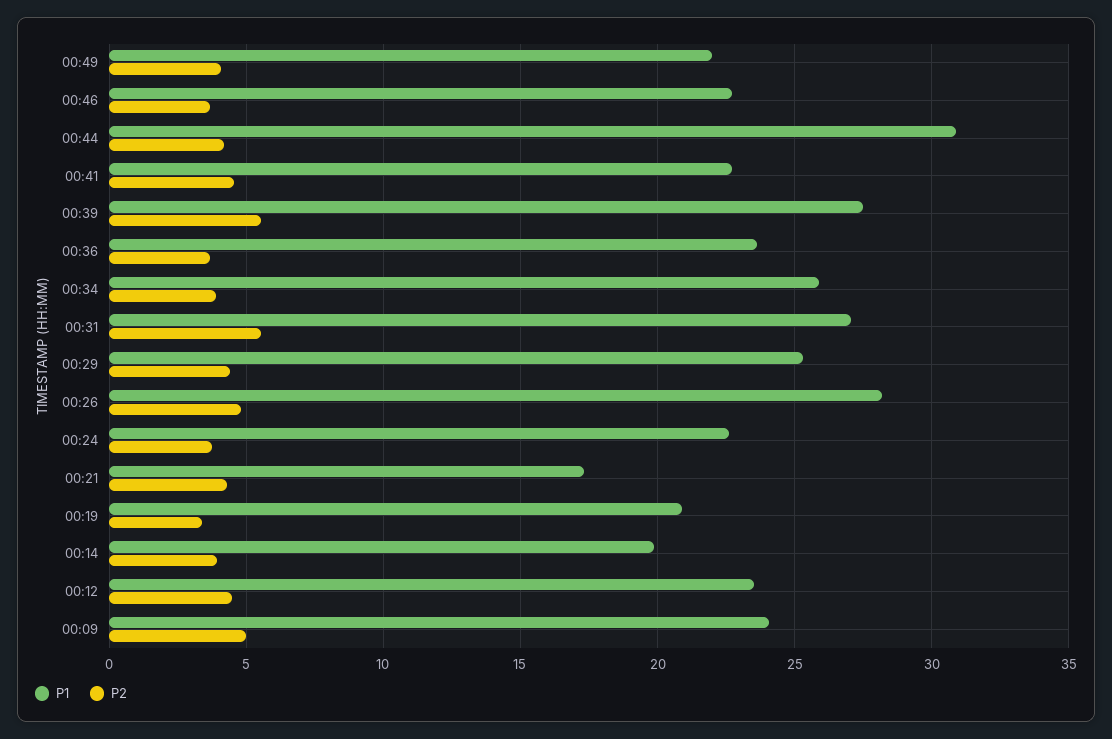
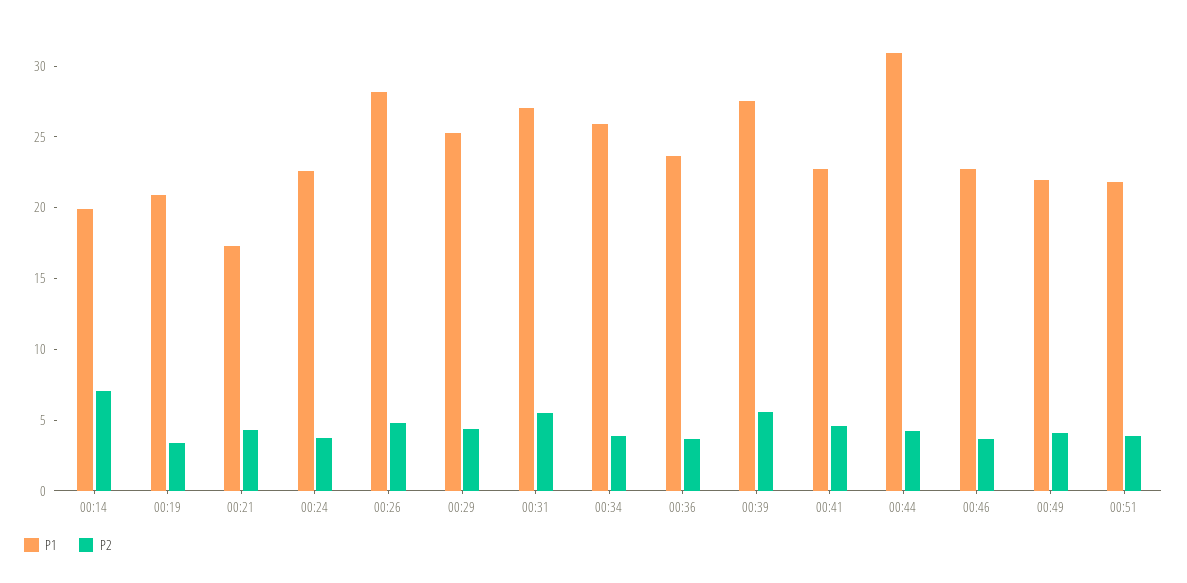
P2, 00:14: 4 -> 7
P1, 00:12: 23.5 -> none
P2, 00:12: 4.5 -> none
P1, 00:09: 24 -> none
P2, 00:09: 5 -> none
P1, 00:51: none -> 22
P2, 00:51: none -> 4

